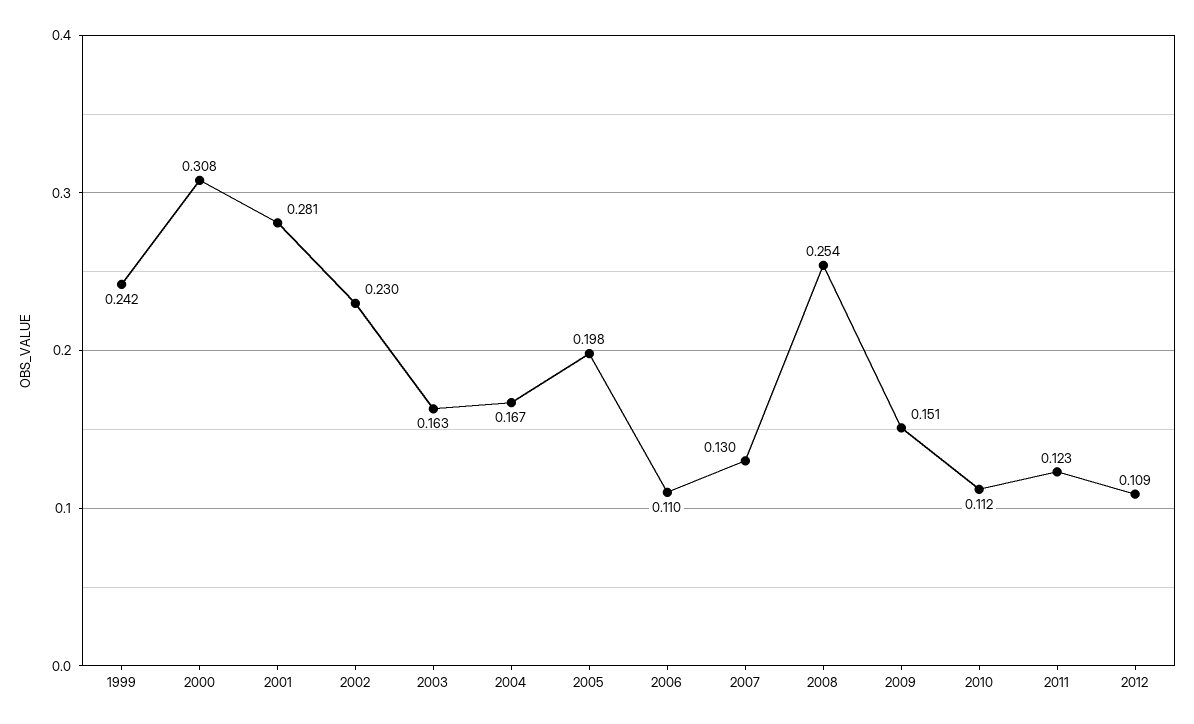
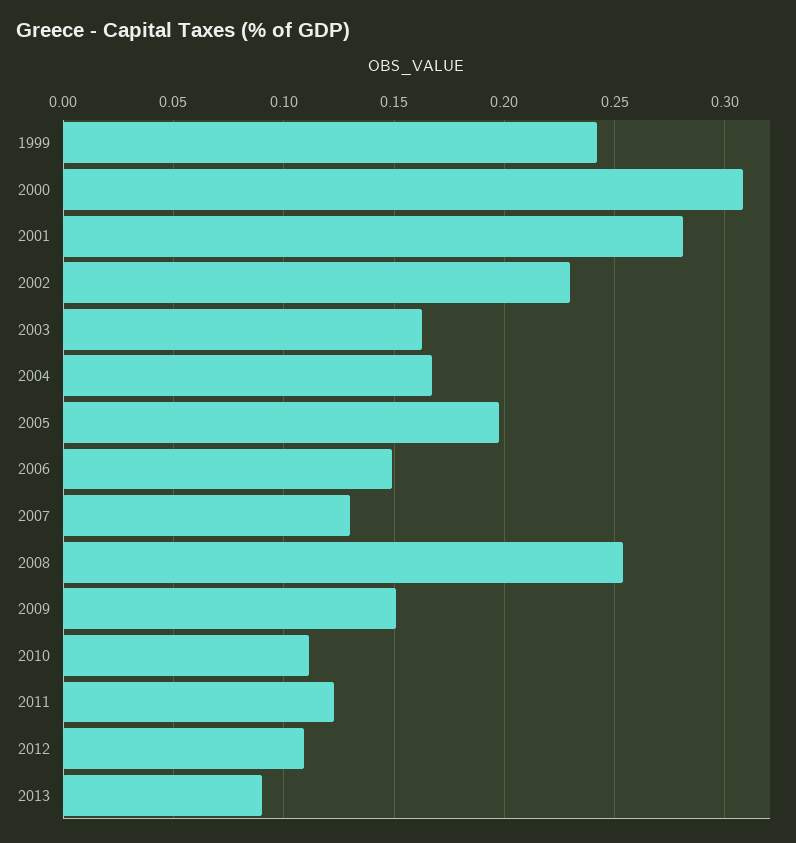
2006: 0.11 -> 0.15
2013: none -> 0.09

